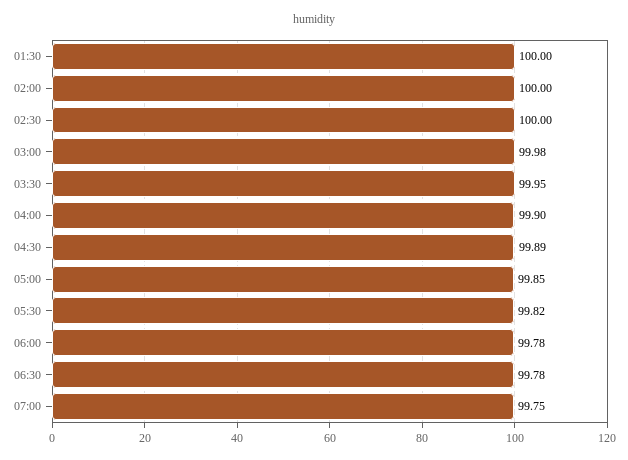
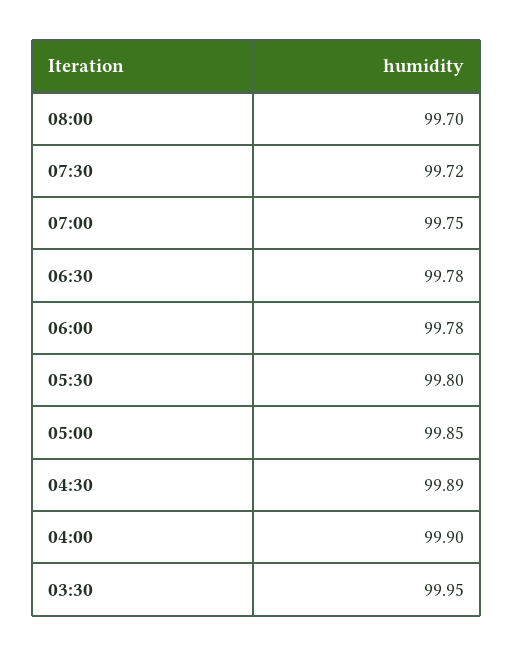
01:30: 100 -> none
02:00: 100 -> none
02:30: 100 -> none
03:00: 99.98 -> none
05:30: 99.82 -> 99.8
08:00: none -> 99.7
07:30: none -> 99.72

